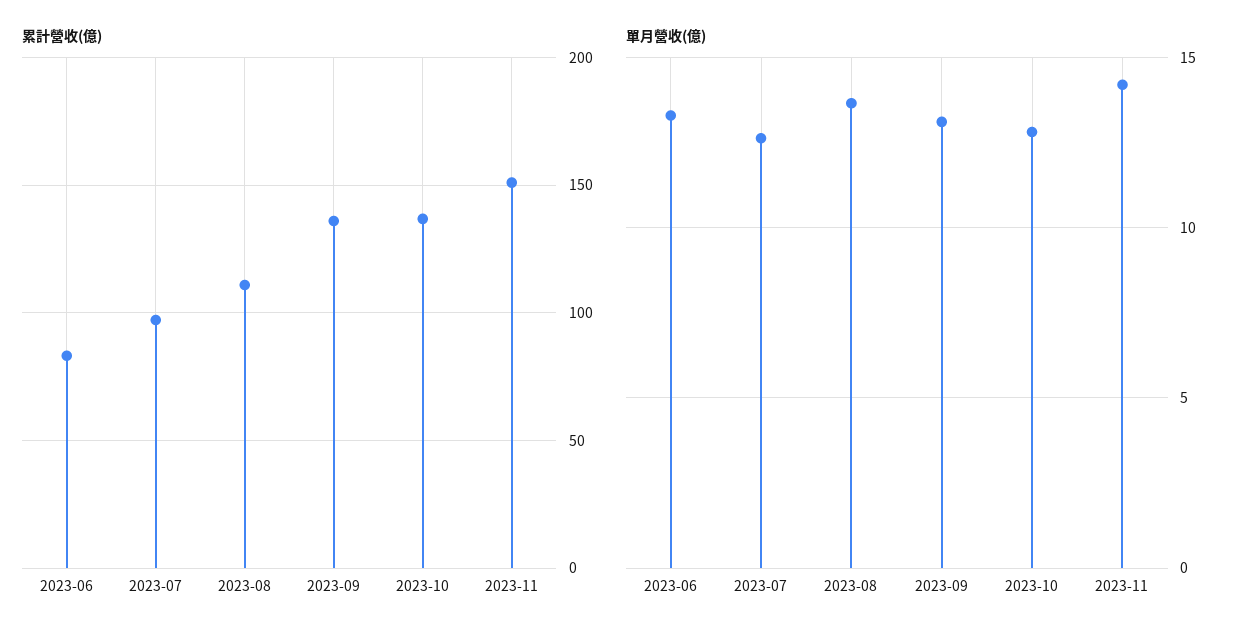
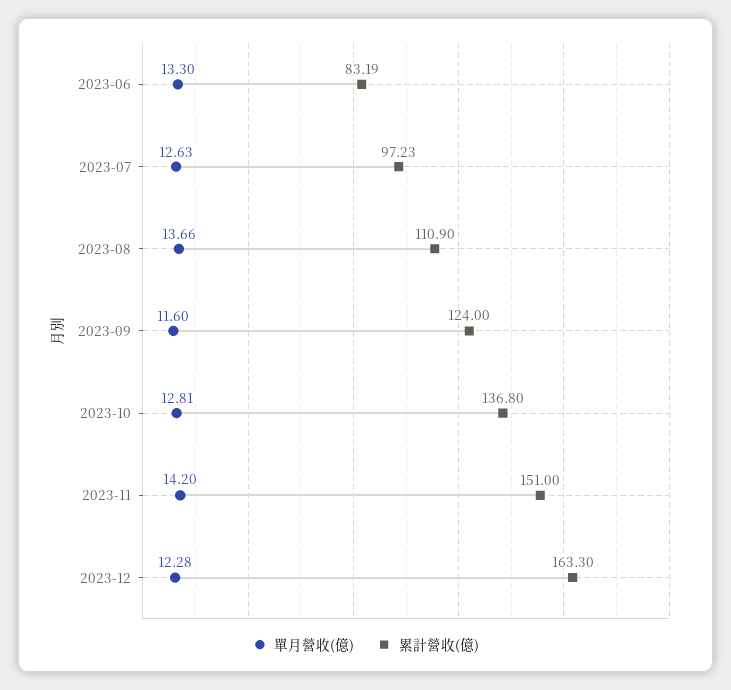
累計營收(億), 2023-09: 135 -> 124
單月營收(億), 2023-09: 13 -> 11.6
單月營收(億), 2023-12: none -> 12.28
累計營收(億), 2023-12: none -> 163.3

